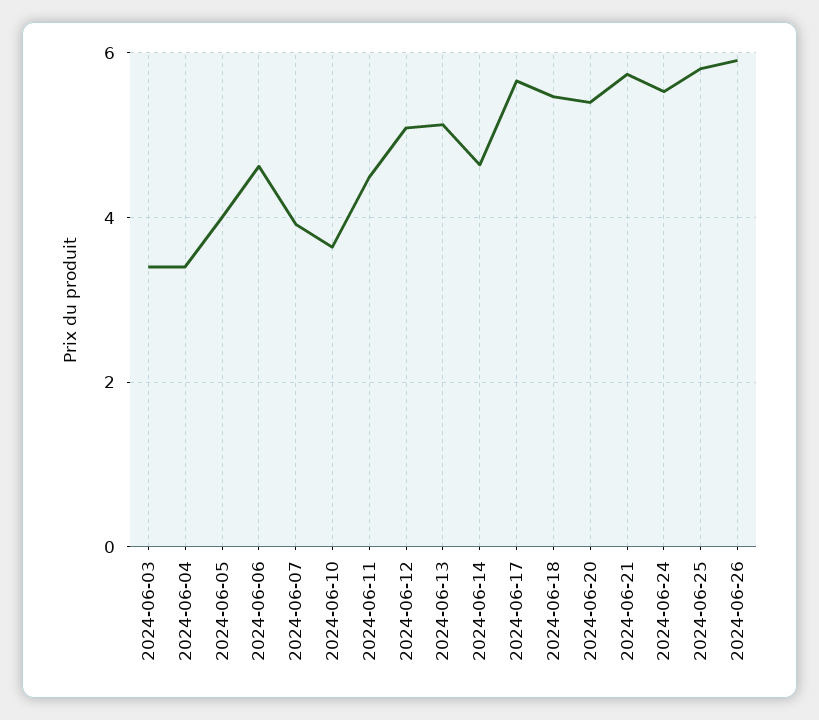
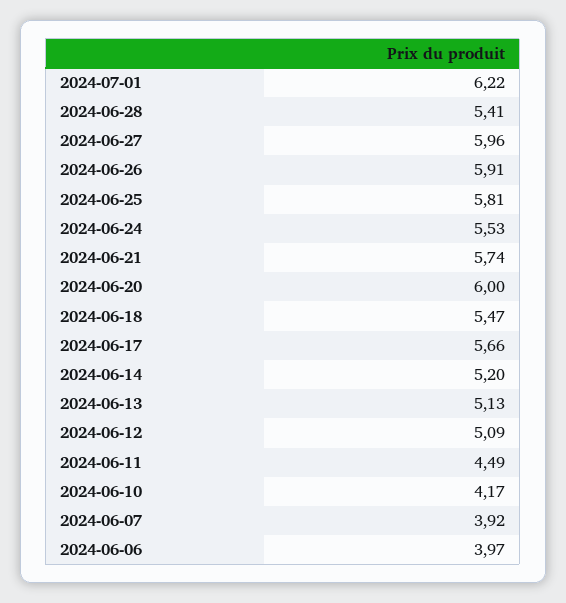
2024-06-03: 3.4 -> none
2024-06-04: 3.4 -> none
2024-06-05: 4 -> none
2024-06-06: 4.6 -> 3.97
2024-06-10: 3.6 -> 4.17
2024-06-14: 4.6 -> 5.2
2024-06-20: 5.4 -> 6
2024-07-01: none -> 6.22
2024-06-28: none -> 5.41
2024-06-27: none -> 5.96

